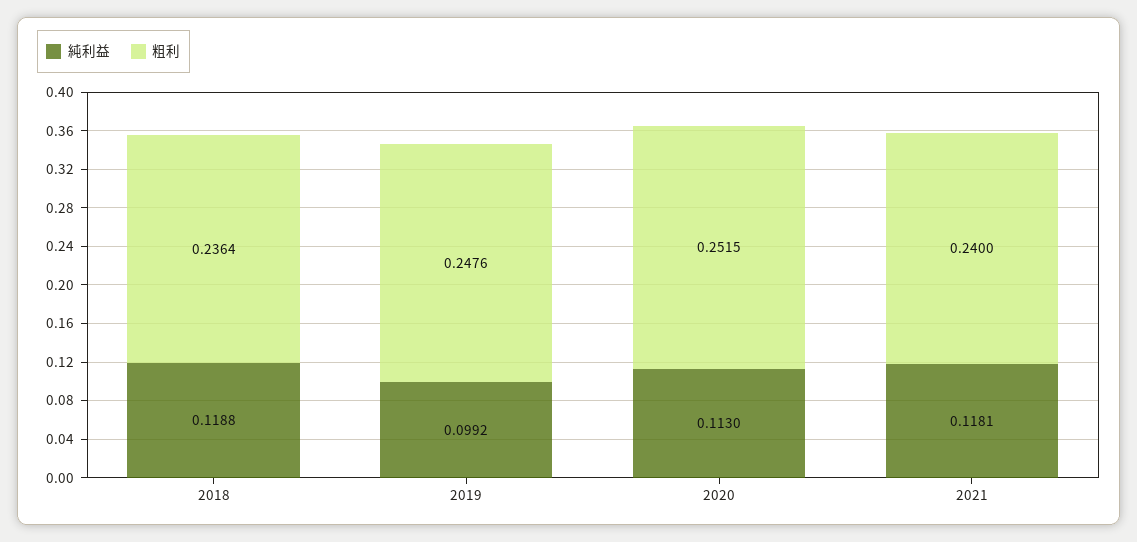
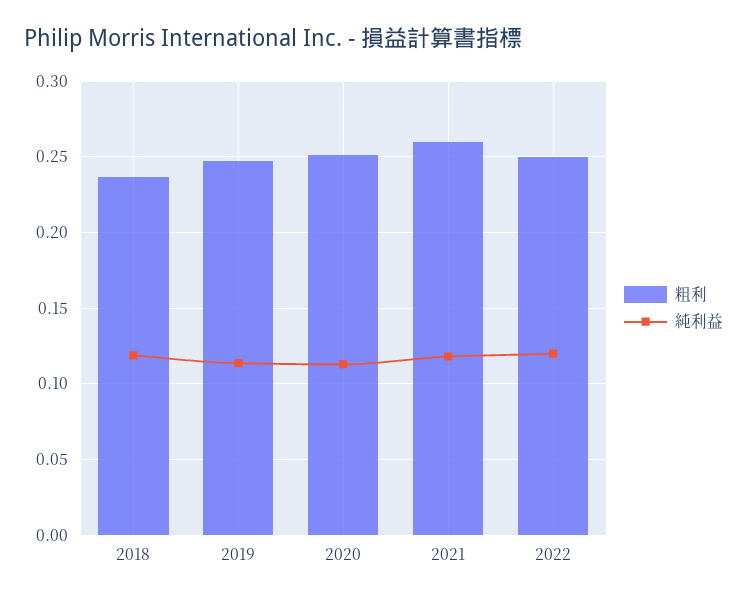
純利益, 2019: 0.0992 -> 0.115
粗利, 2021: 0.24 -> 0.26
粗利, 2022: none -> 0.25
純利益, 2022: none -> 0.12

